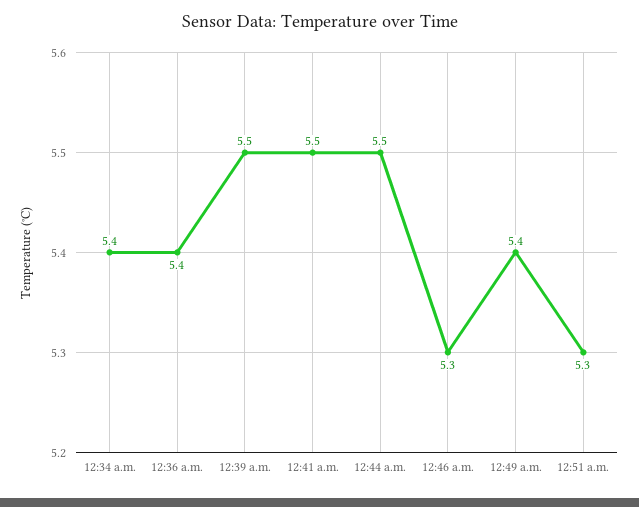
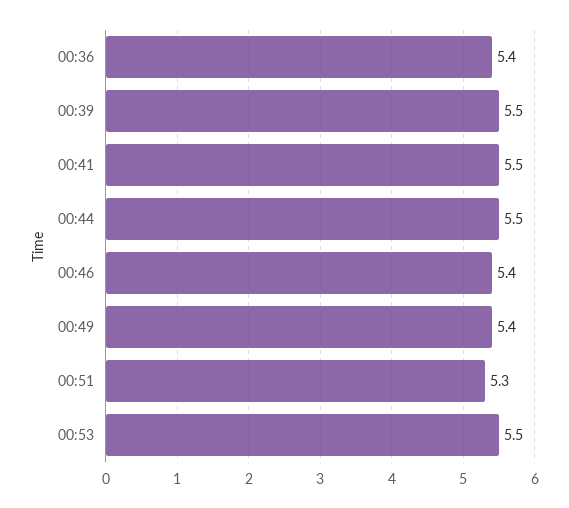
12:34 a.m.: 5.4 -> none
12:46 a.m.: 5.3 -> 5.4
00:53: none -> 5.5

